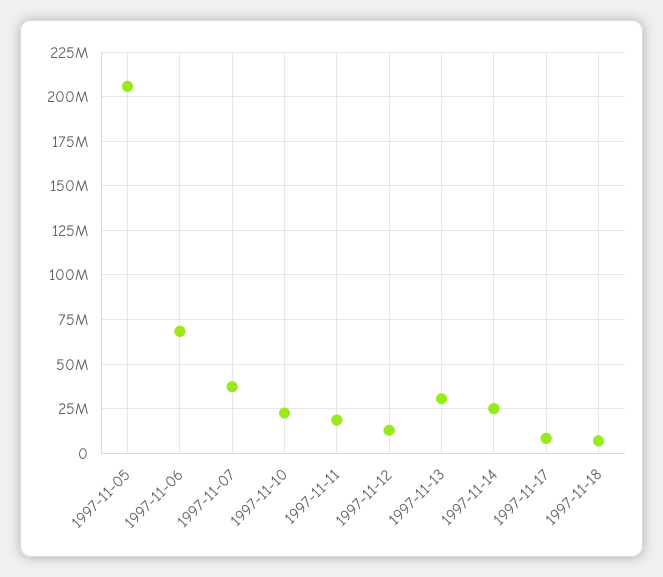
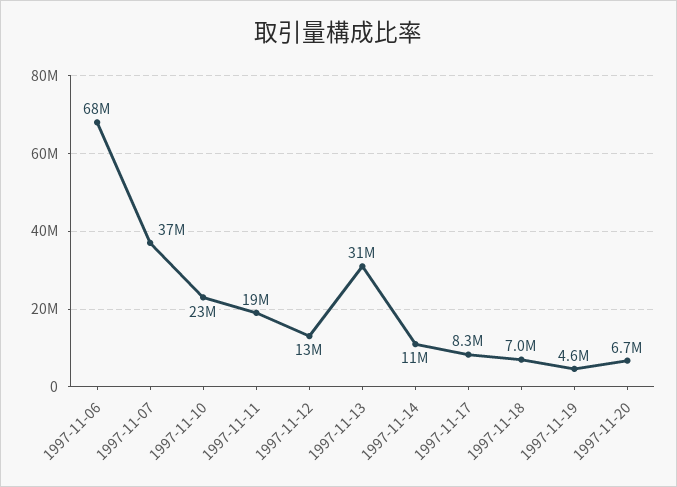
1997-11-05: 205000000 -> none
1997-11-14: 25000000 -> 11000000
1997-11-19: none -> 4600000
1997-11-20: none -> 6700000

